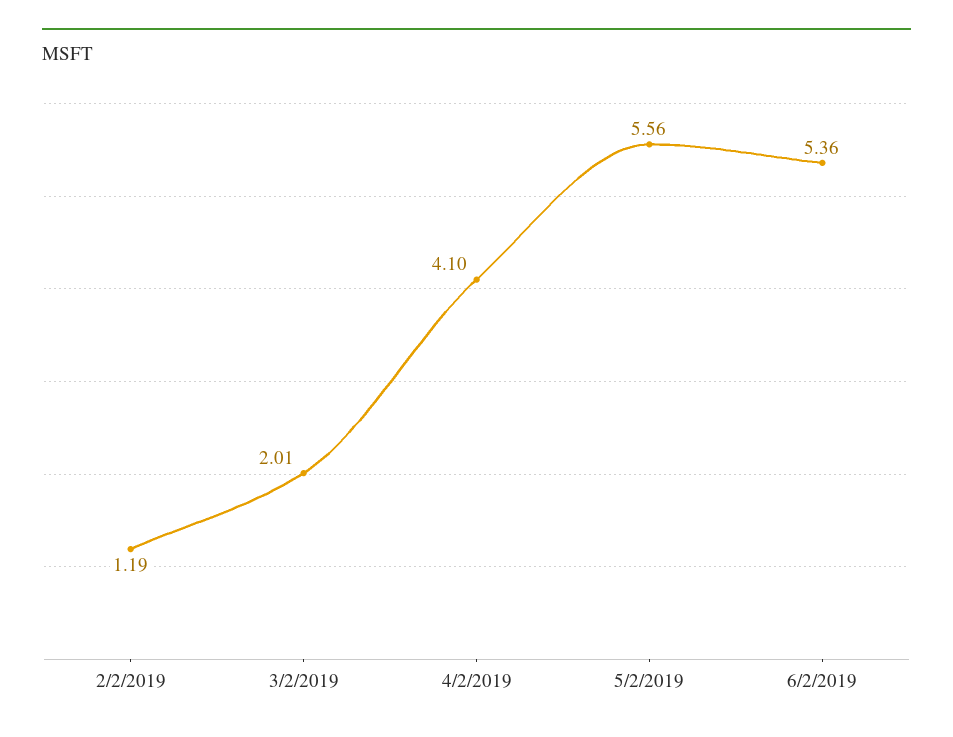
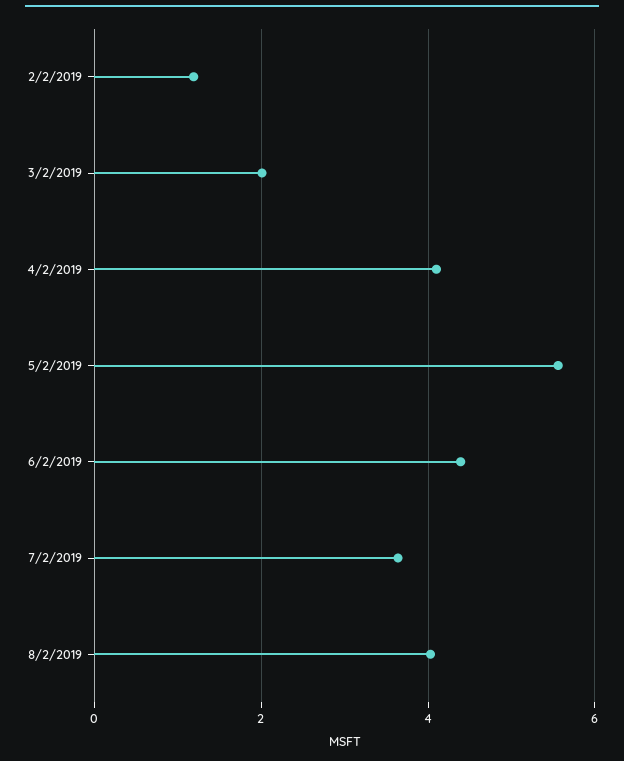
6/2/2019: 5.36 -> 4.4
7/2/2019: none -> 3.6
8/2/2019: none -> 4

